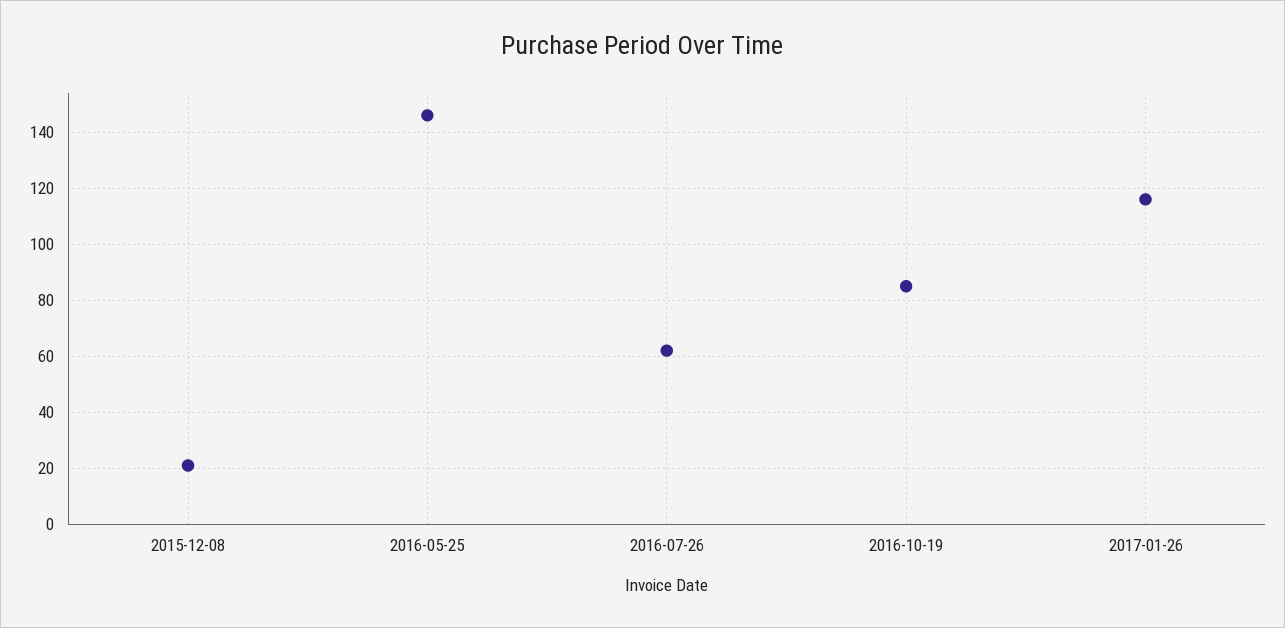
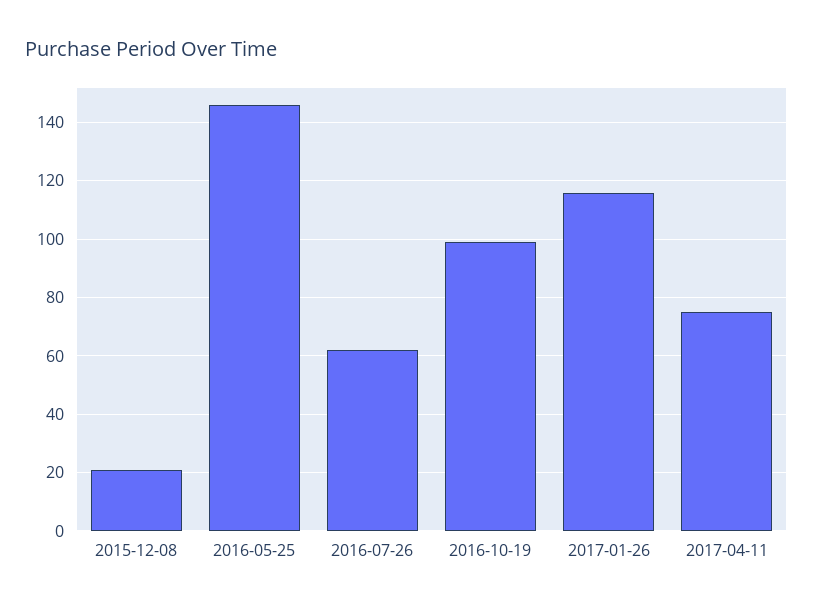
2016-10-19: 85 -> 100
2017-04-11: none -> 75

